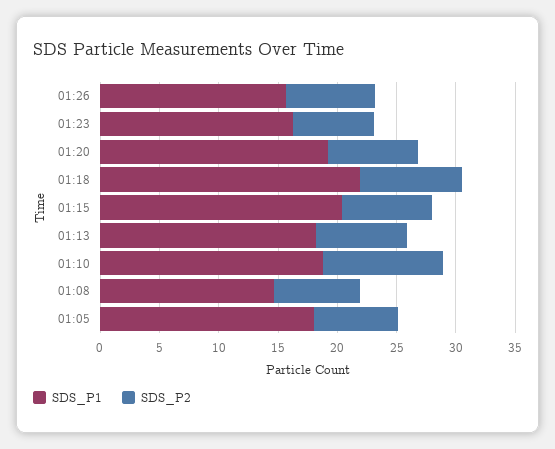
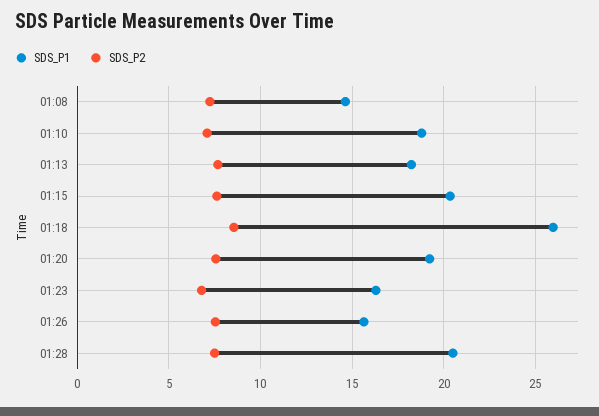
SDS_P1, 01:18: 22 -> 26
SDS_P2, 01:10: 10 -> 7
SDS_P1, 01:05: 18 -> none
SDS_P2, 01:05: 7 -> none
SDS_P1, 01:28: none -> 20.5
SDS_P2, 01:28: none -> 7.5

